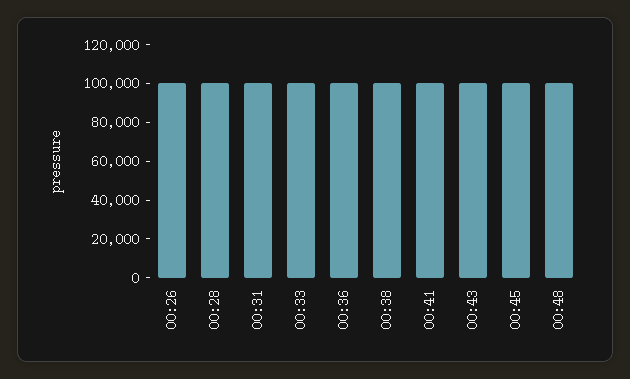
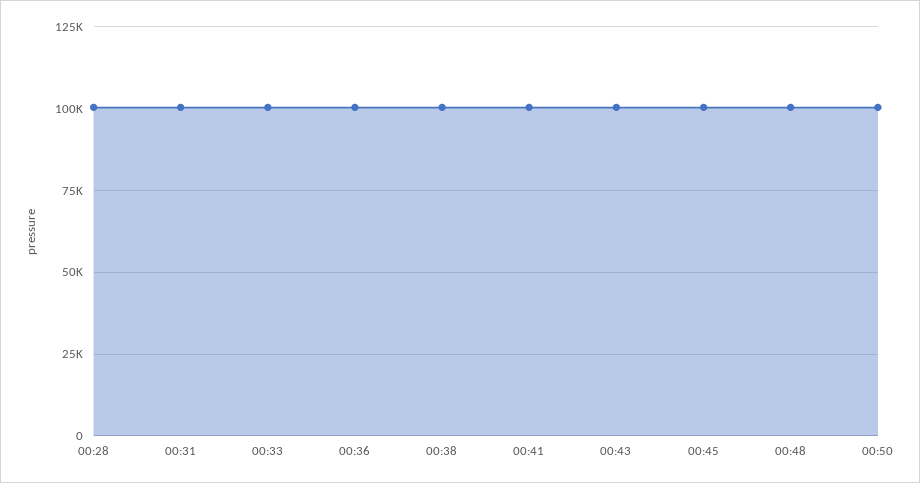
00:26: 100000 -> none
00:50: none -> 100000

